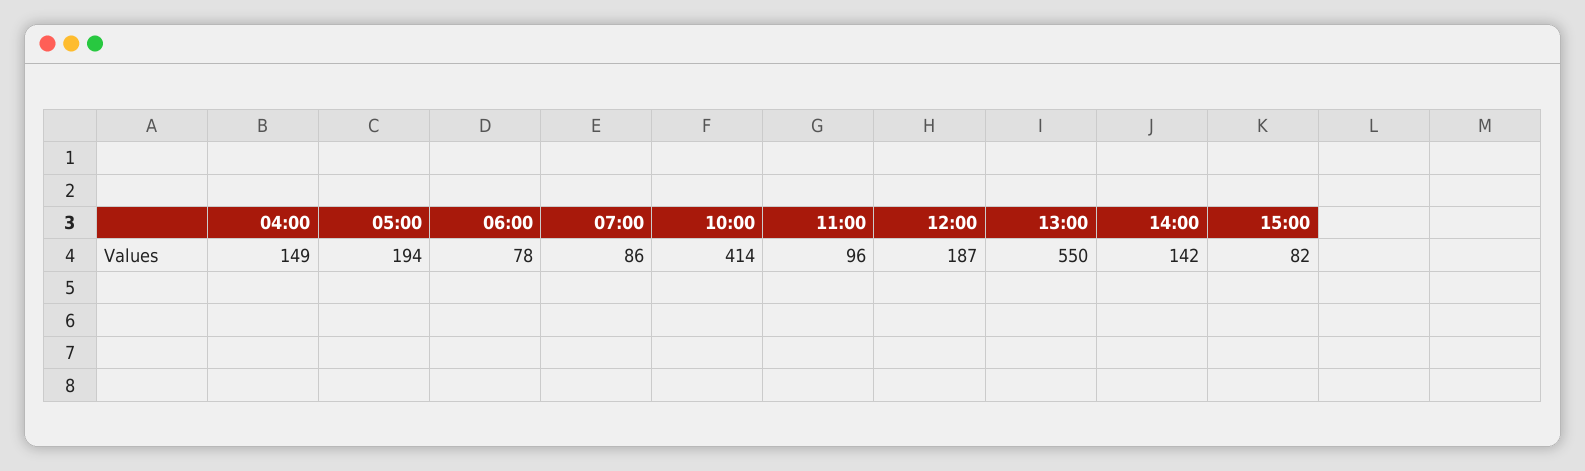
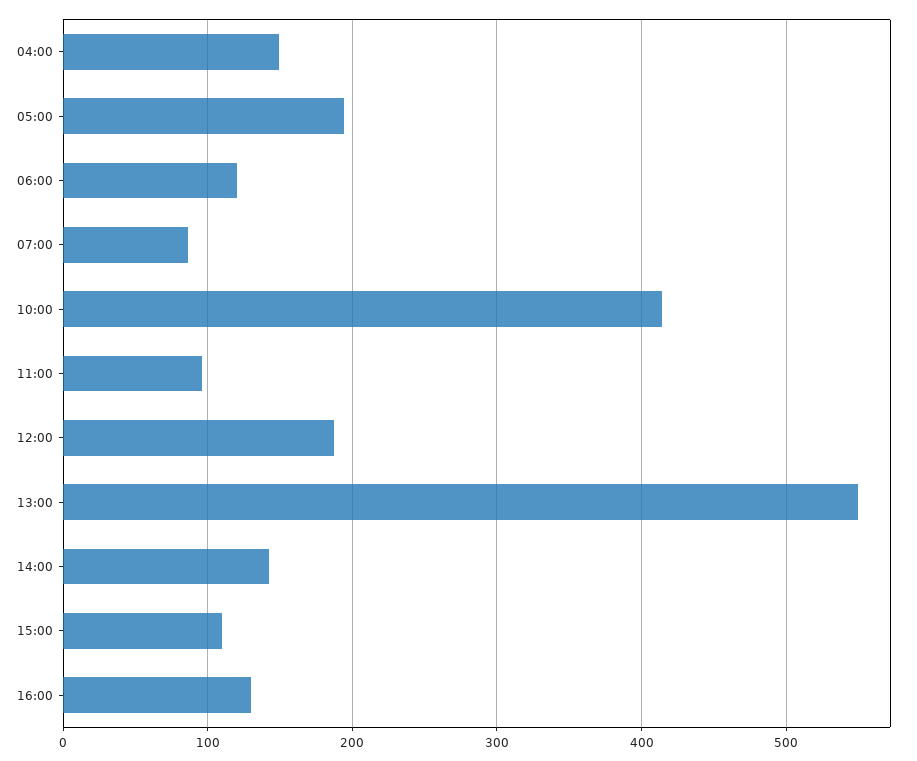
06:00: 78 -> 120
15:00: 82 -> 110
16:00: none -> 130

